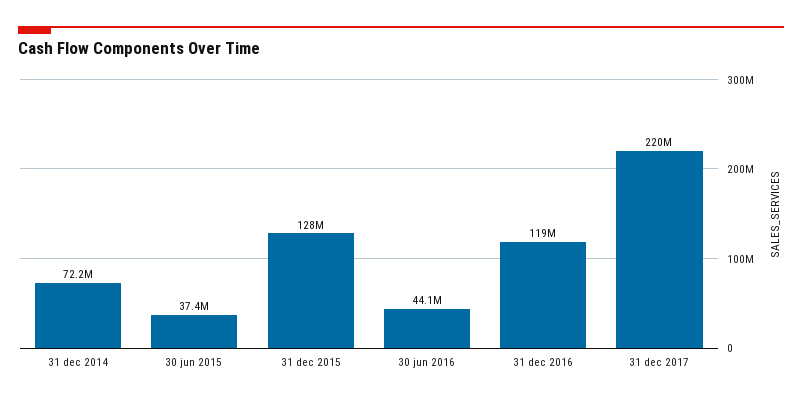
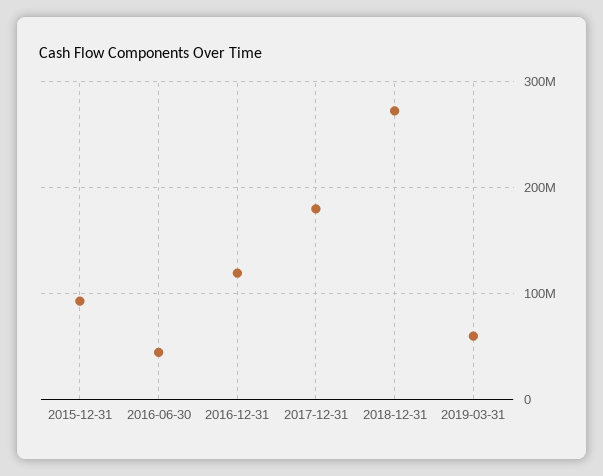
31 dec 2014: 72200000 -> none
30 jun 2015: 37400000 -> none
31 dec 2015: 128000000 -> 90000000
31 dec 2017: 220000000 -> 180000000
2018-12-31: none -> 270000000
2019-03-31: none -> 60000000

